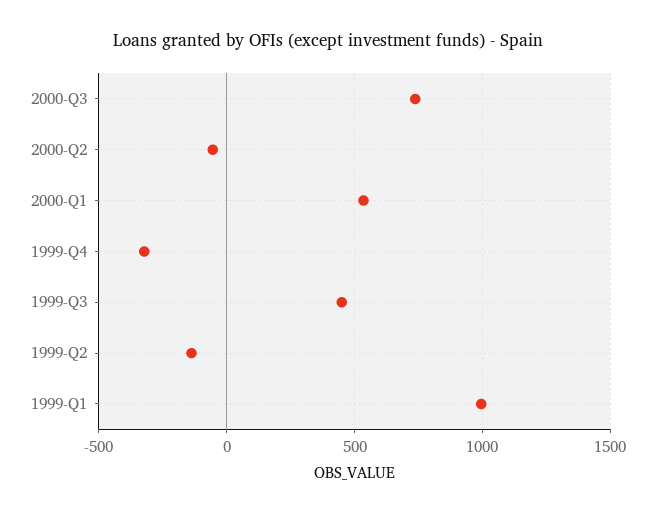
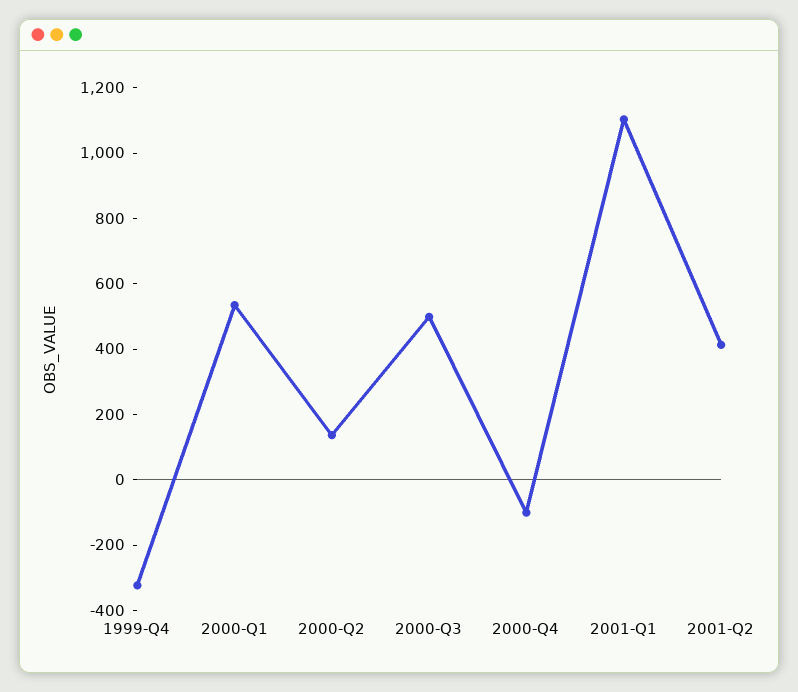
2000-Q3: 750 -> 500
2000-Q2: -50 -> 150
1999-Q3: 450 -> none
1999-Q2: -150 -> none
1999-Q1: 1000 -> none
2000-Q4: none -> -100
2001-Q1: none -> 1100
2001-Q2: none -> 400

